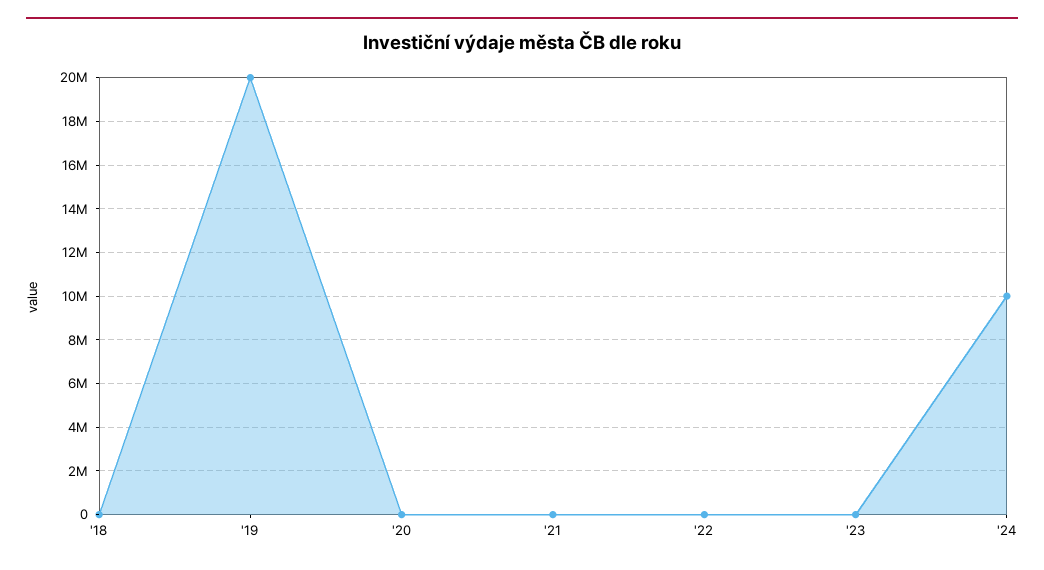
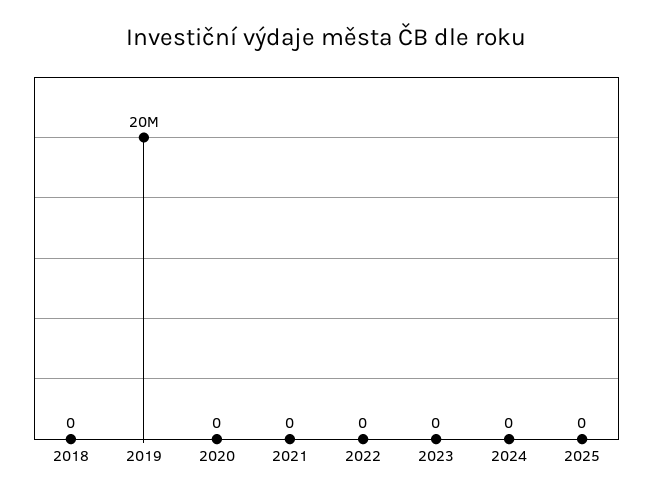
'24: 10000000 -> 0
2025: none -> 0

